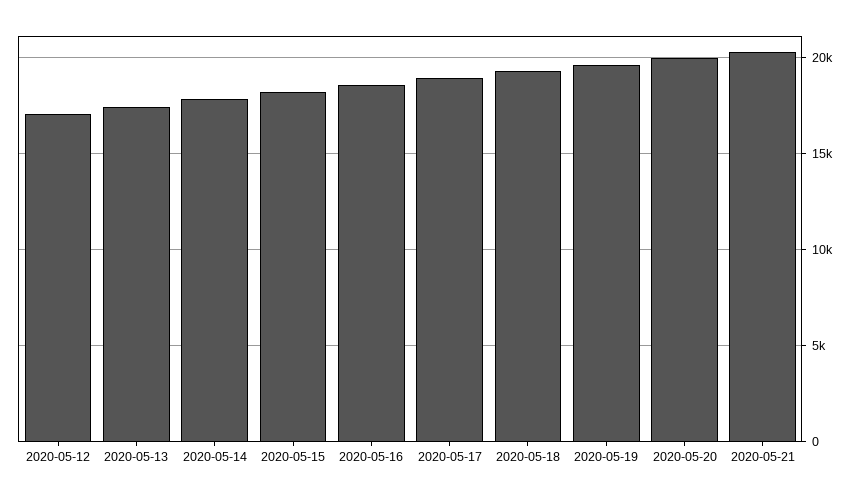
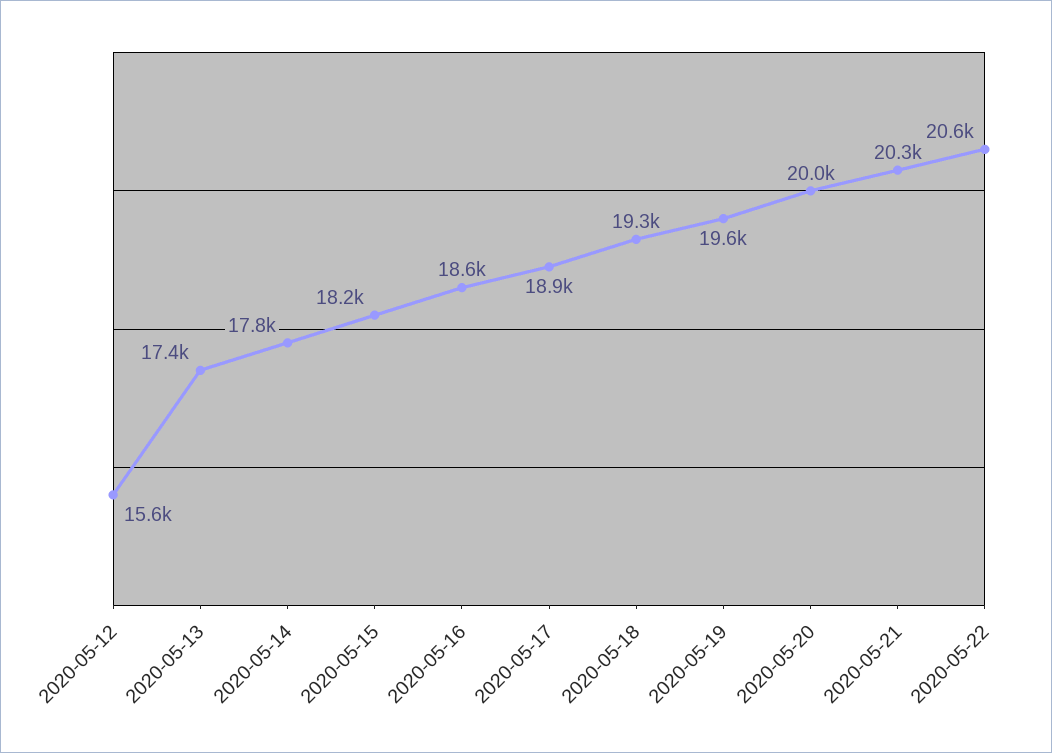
2020-05-12: 17000 -> 15600
2020-05-22: none -> 20600

